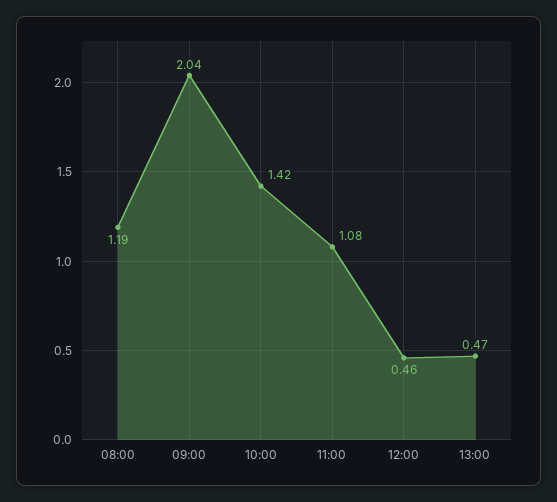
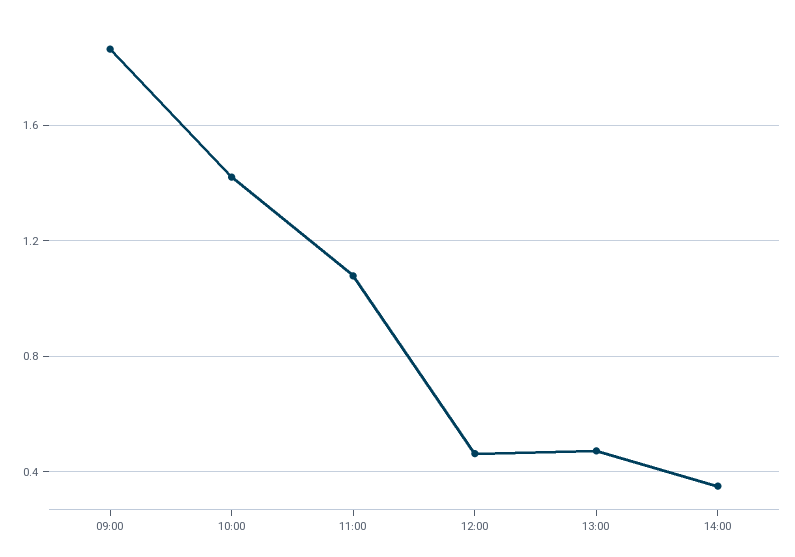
08:00: 1.19 -> none
09:00: 2.04 -> 1.85
14:00: none -> 0.35

